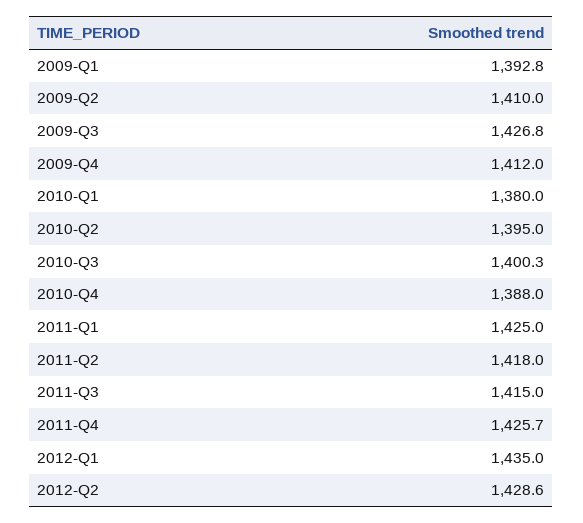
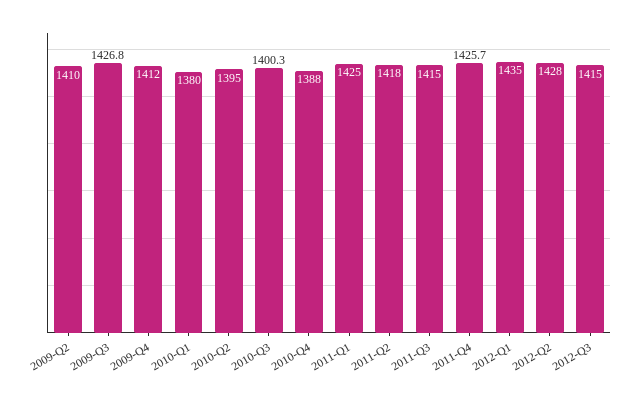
2009-Q1: 1392.8 -> none
2012-Q2: 1428.6 -> 1428
2012-Q3: none -> 1415

